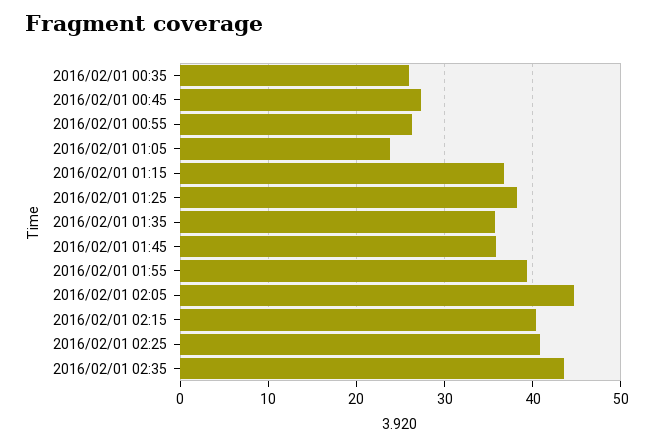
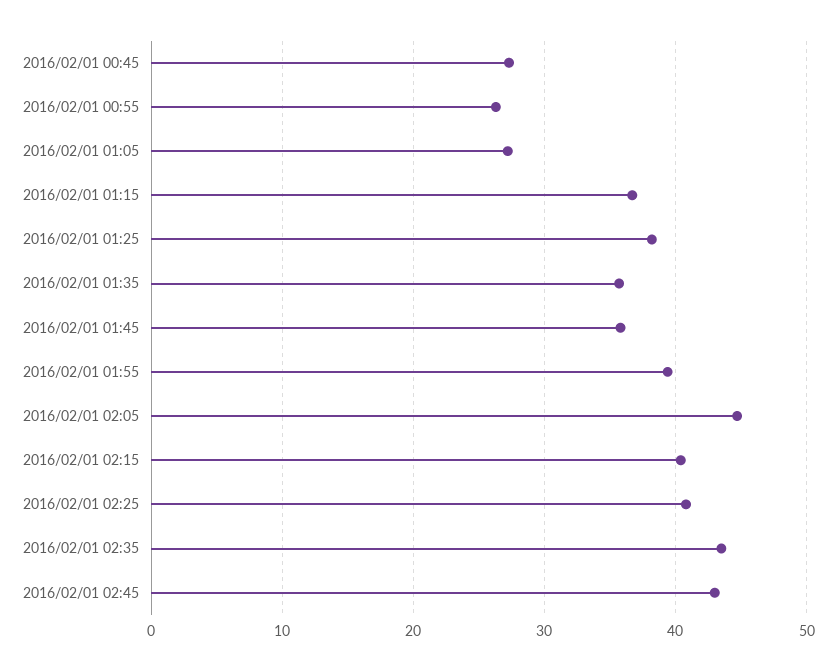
2016/02/01 00:35: 26 -> none
2016/02/01 01:05: 24 -> 27
2016/02/01 02:45: none -> 43

